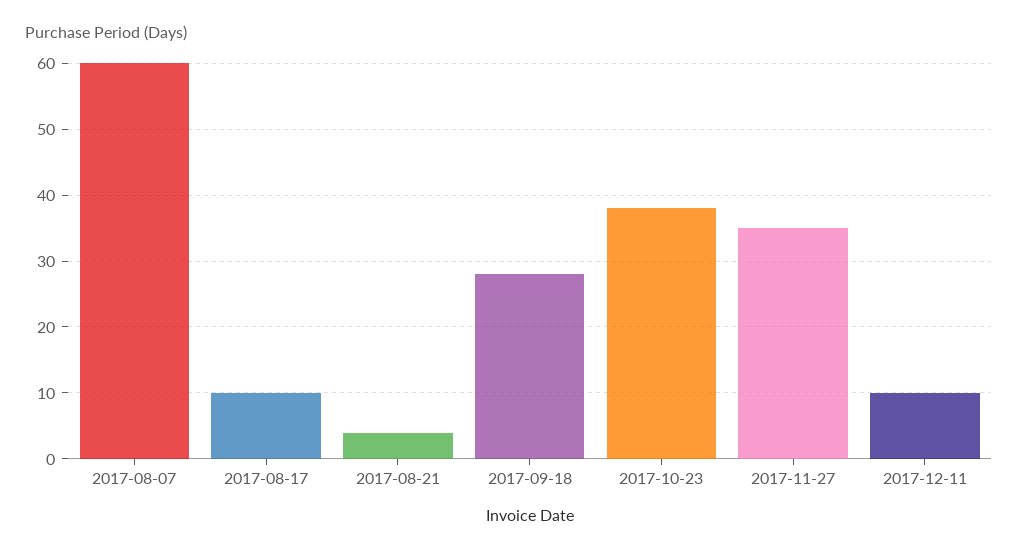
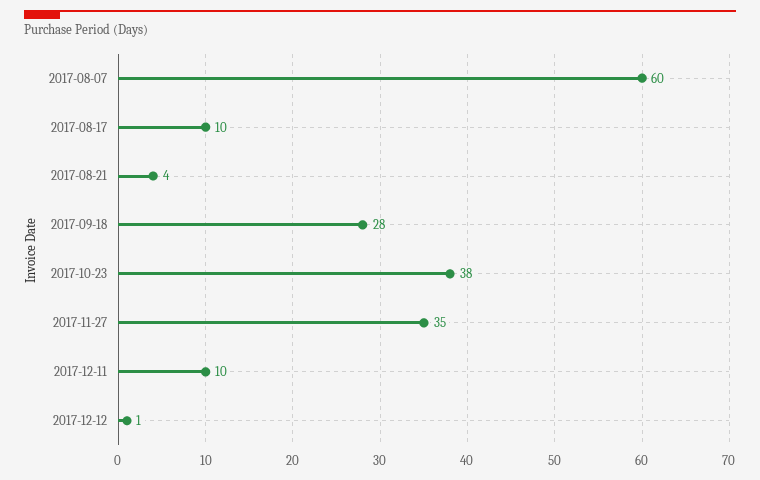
2017-12-12: none -> 1

